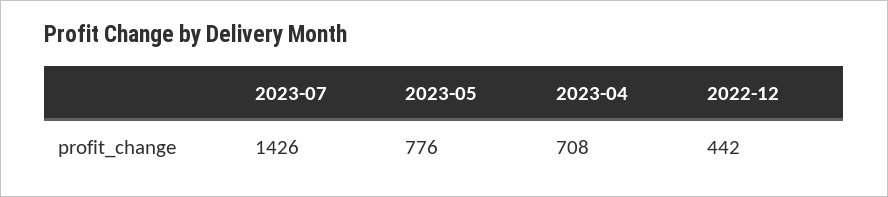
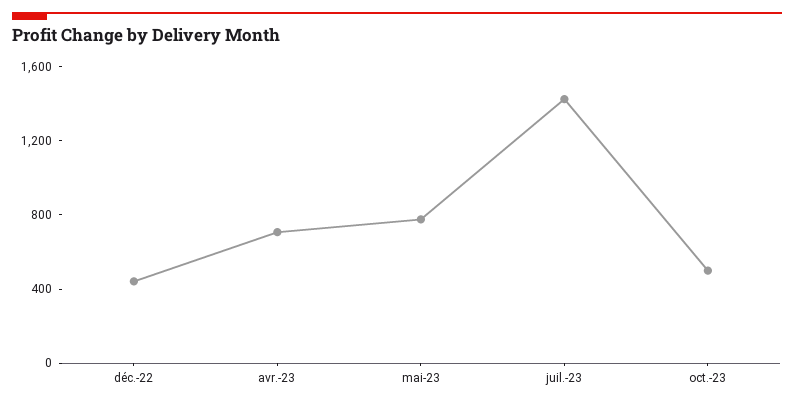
oct.-23: none -> 500

